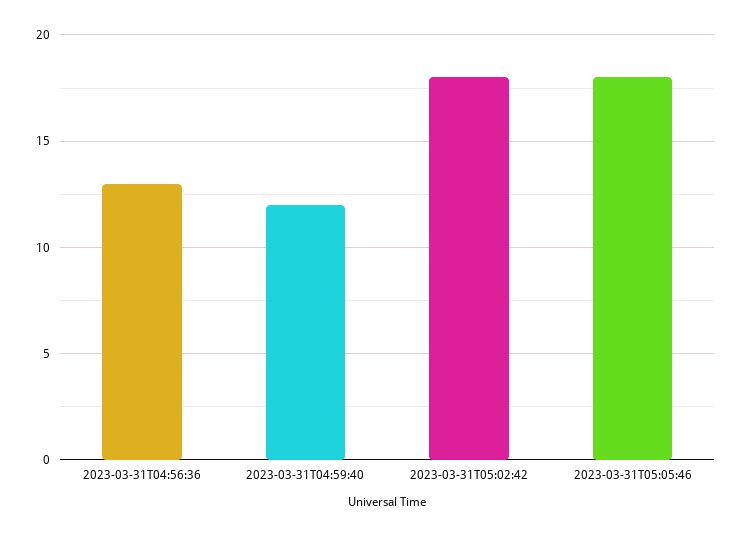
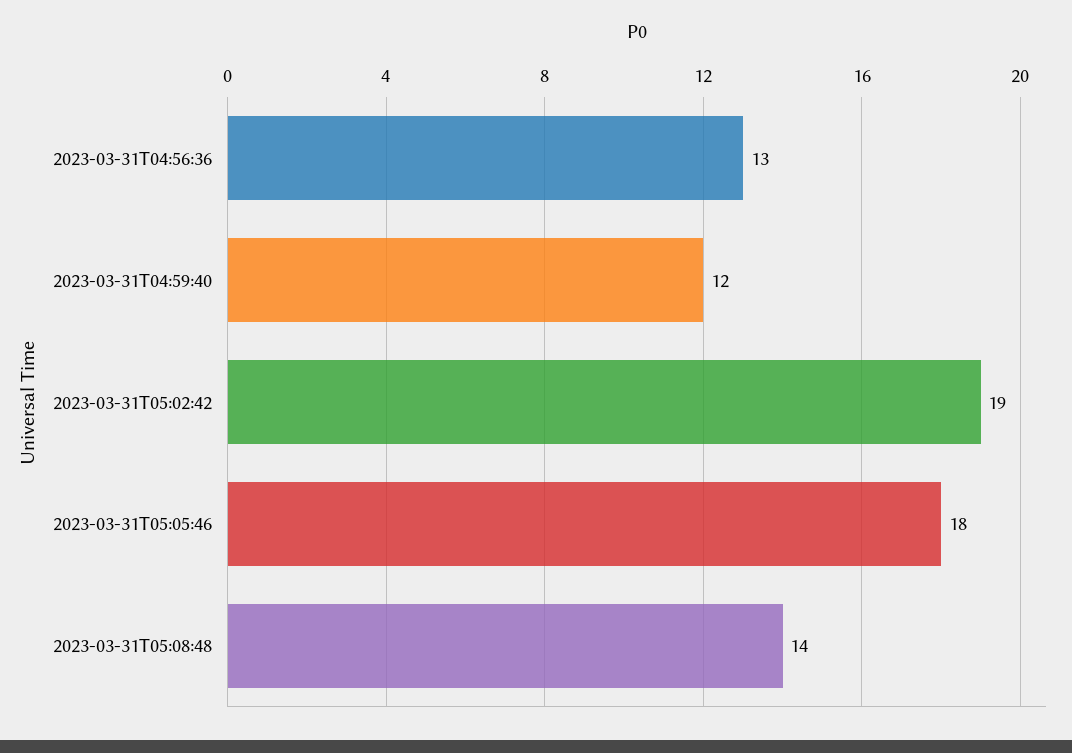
2023-03-31T05:02:42: 18 -> 19
2023-03-31T05:08:48: none -> 14

